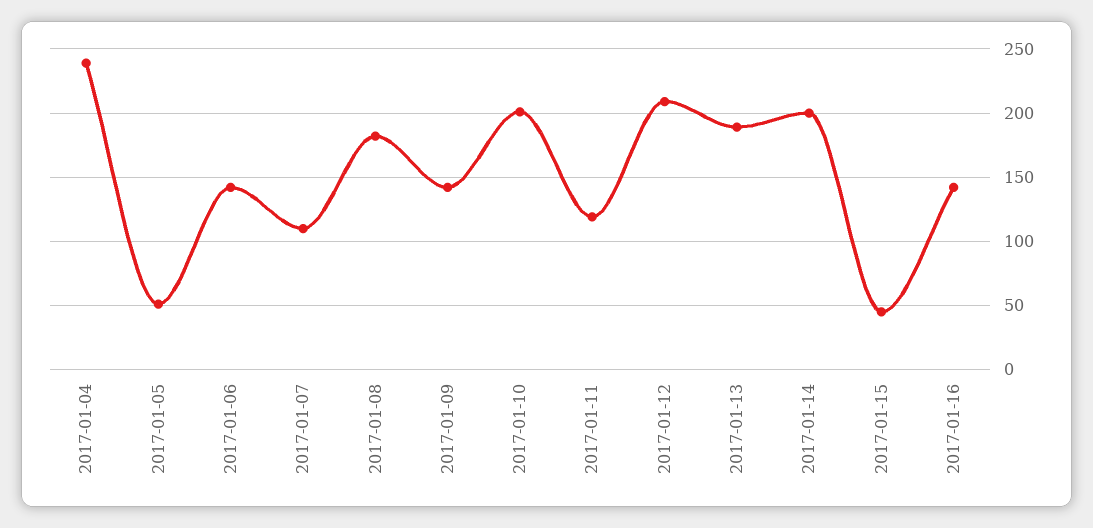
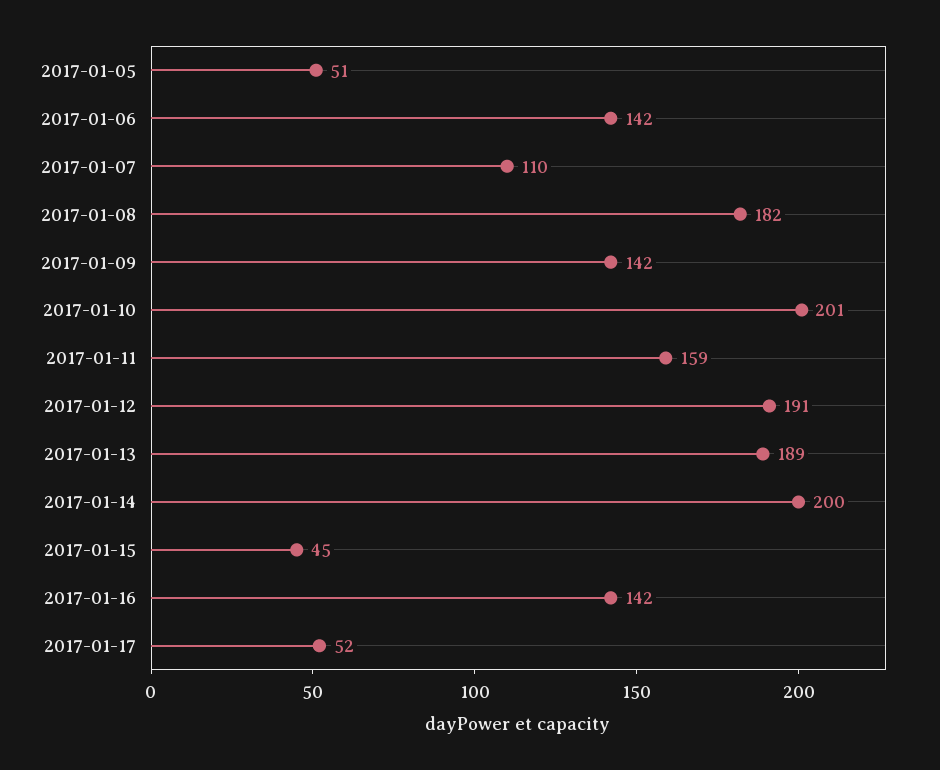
2017-01-04: 240 -> none
2017-01-11: 120 -> 159
2017-01-12: 210 -> 191
2017-01-17: none -> 52

